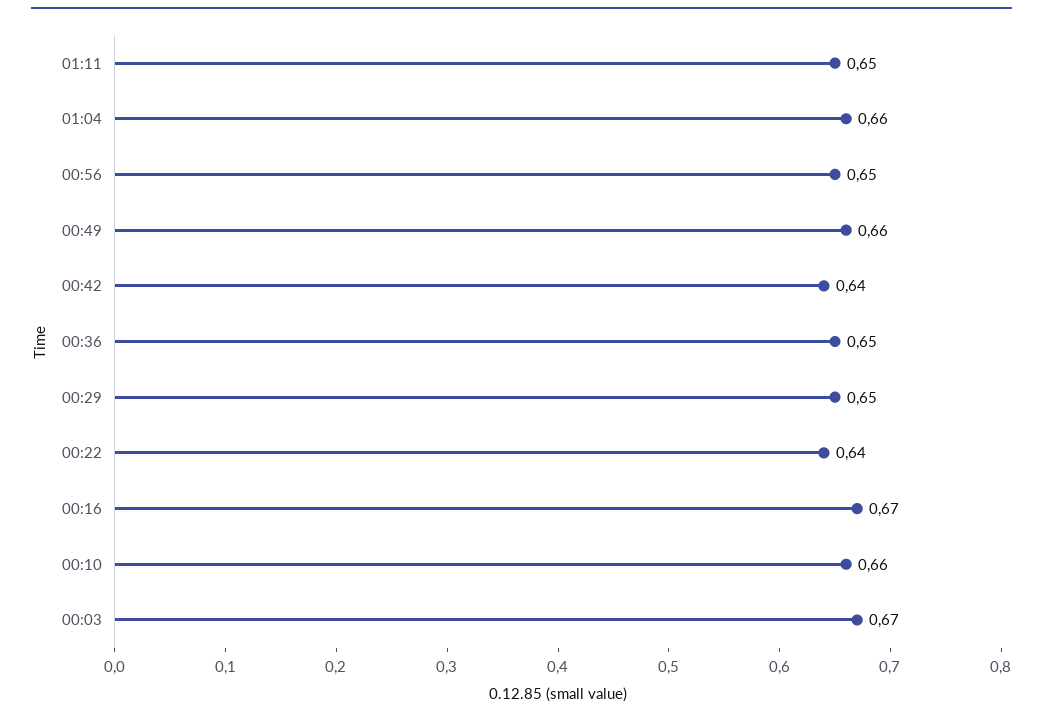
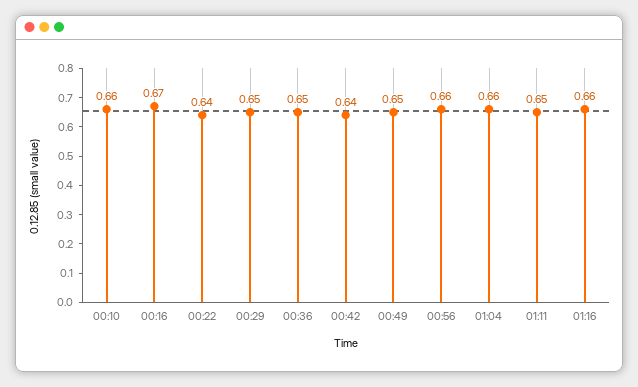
00:56: 0.65 -> 0.66
00:49: 0.66 -> 0.65
00:03: 0.67 -> none
01:16: none -> 0.66

